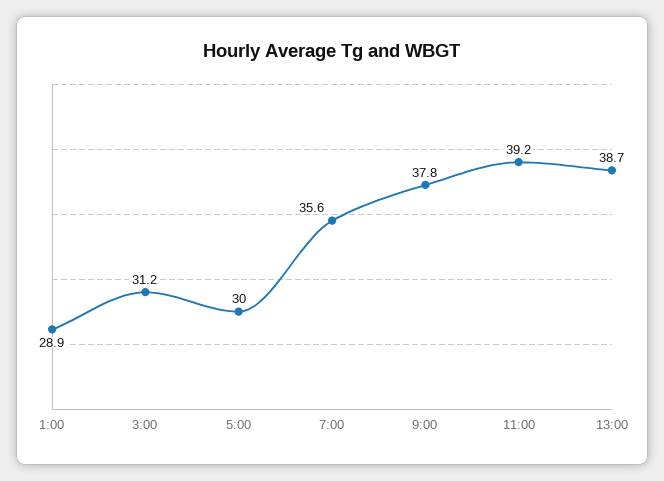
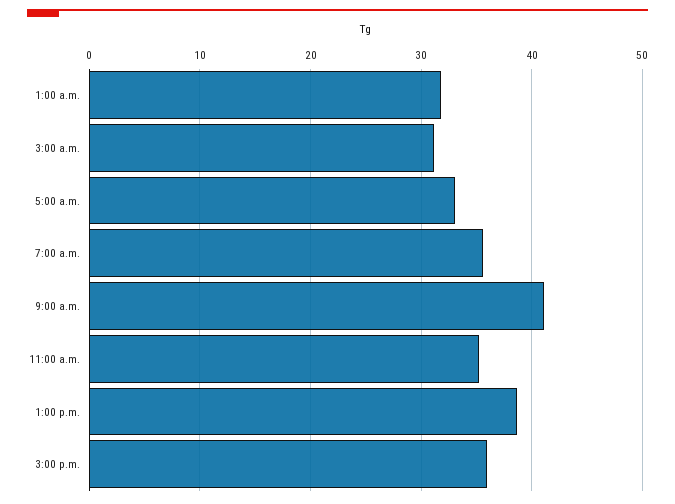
1:00: 28.9 -> 32
5:00: 30 -> 33
9:00: 37.8 -> 41
11:00: 39.2 -> 35
3:00 p.m.: none -> 36

